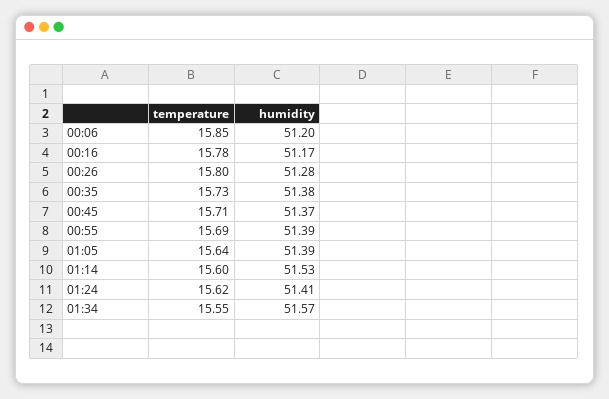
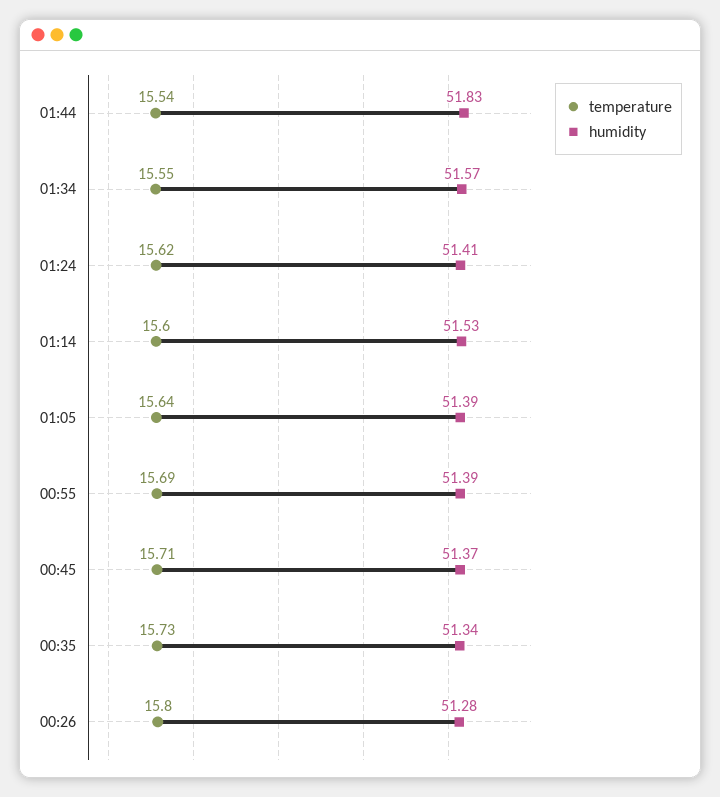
temperature, 00:06: 15.85 -> none
humidity, 00:06: 51.2 -> none
temperature, 00:16: 15.78 -> none
humidity, 00:16: 51.17 -> none
humidity, 00:35: 51.38 -> 51.34
temperature, 01:44: none -> 15.54
humidity, 01:44: none -> 51.83

